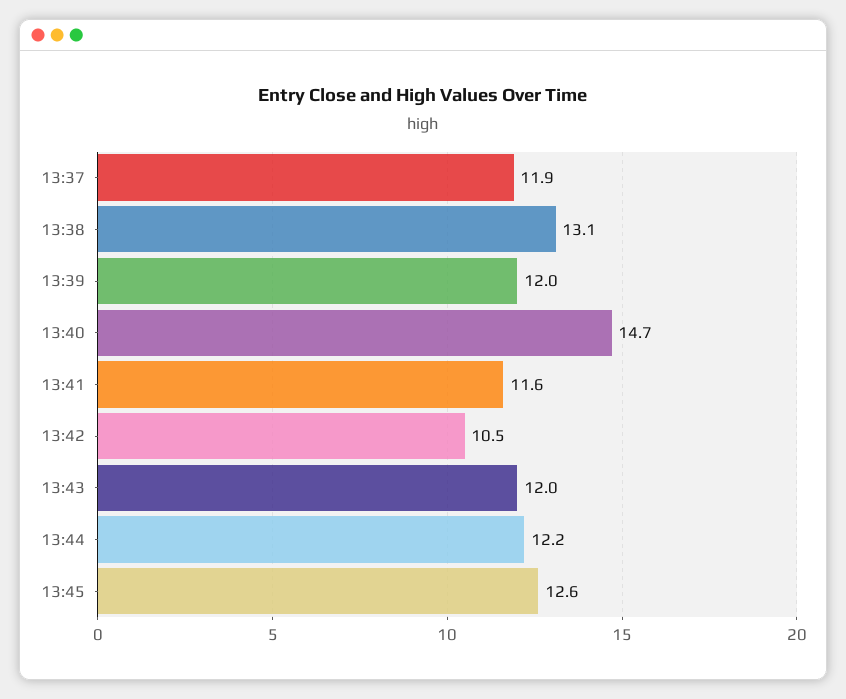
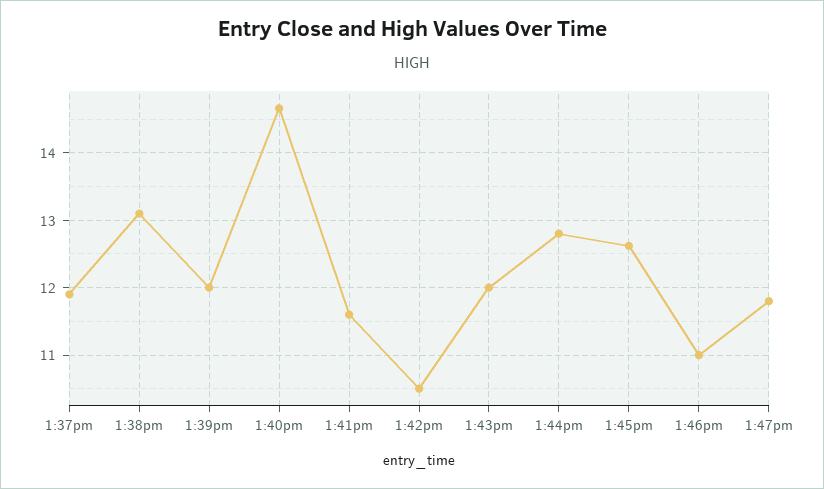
13:44: 12.2 -> 12.8
1:46pm: none -> 11
1:47pm: none -> 11.8

